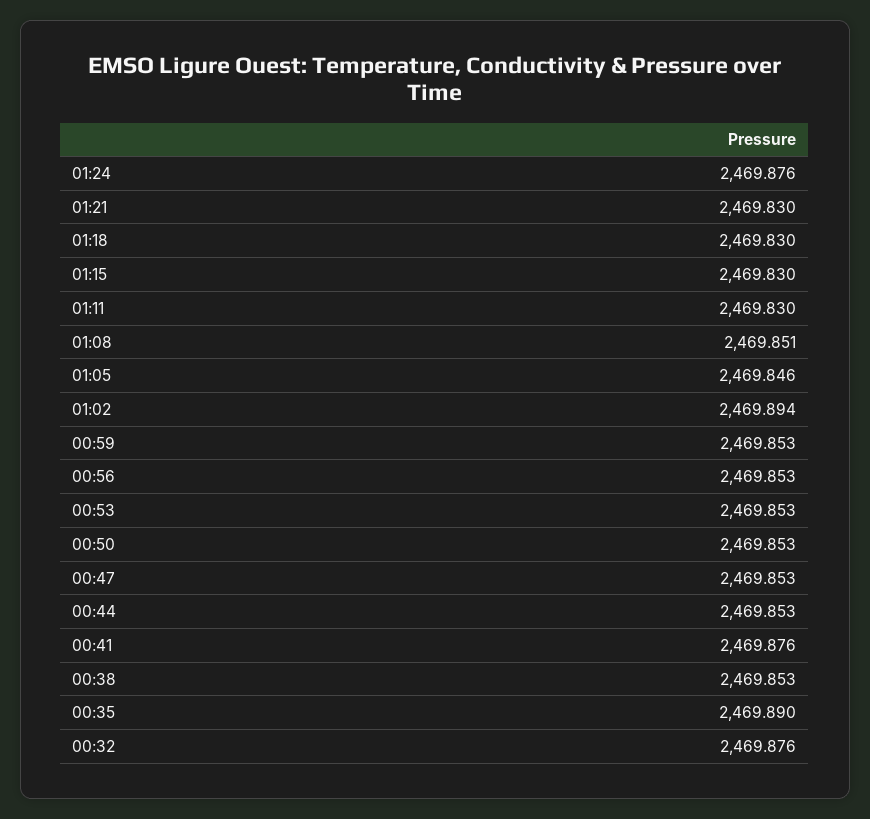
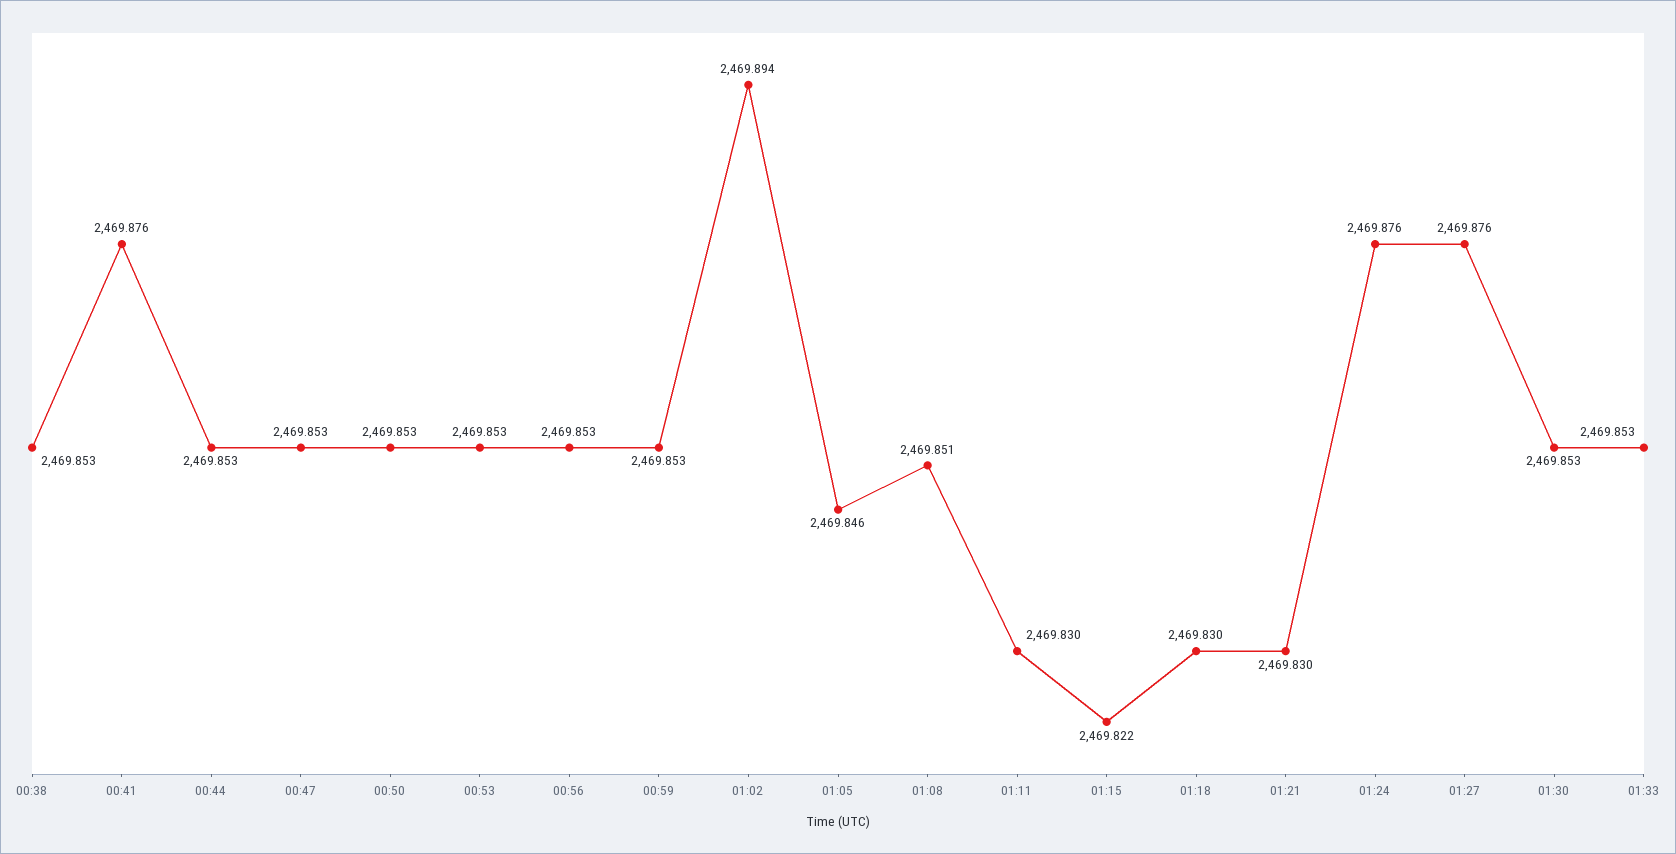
01:15: 2469.83 -> 2469.822
00:35: 2469.89 -> none
00:32: 2469.876 -> none
01:27: none -> 2469.876
01:30: none -> 2469.853
01:33: none -> 2469.853

